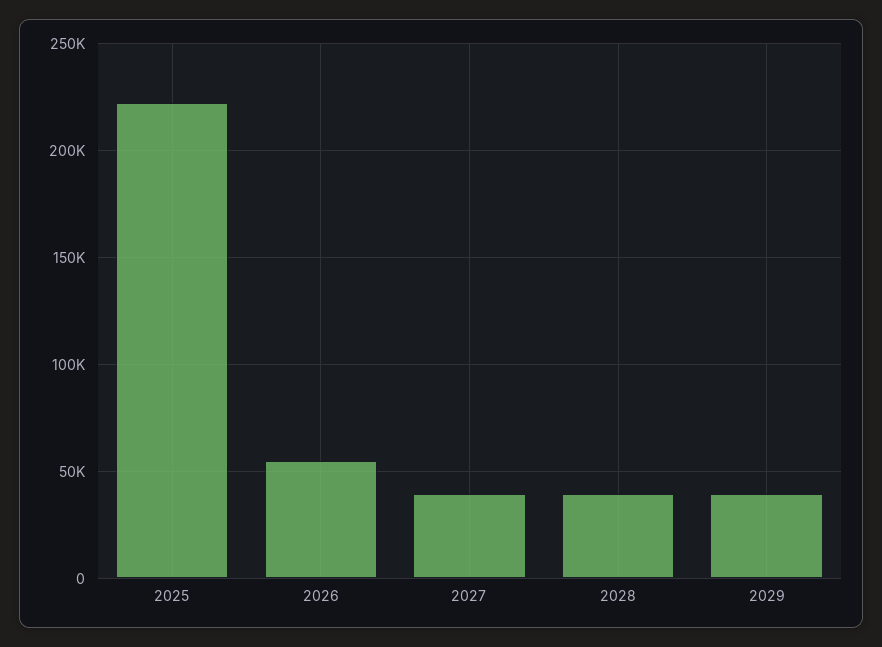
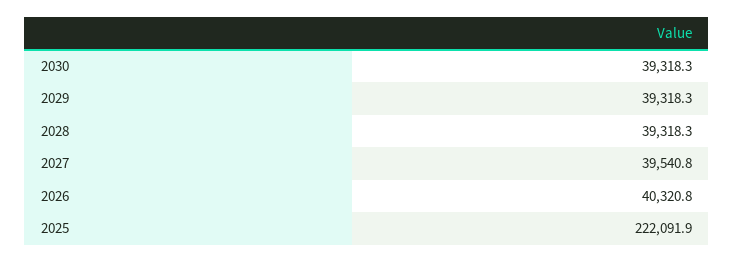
2026: 55000 -> 40320.8
2030: none -> 39318.3

